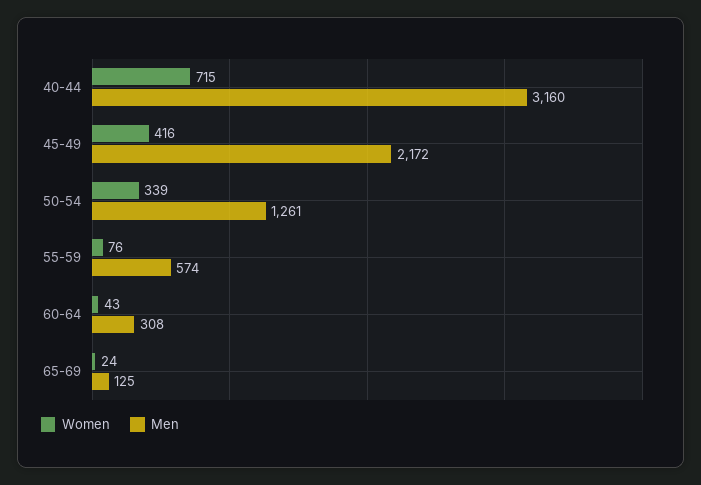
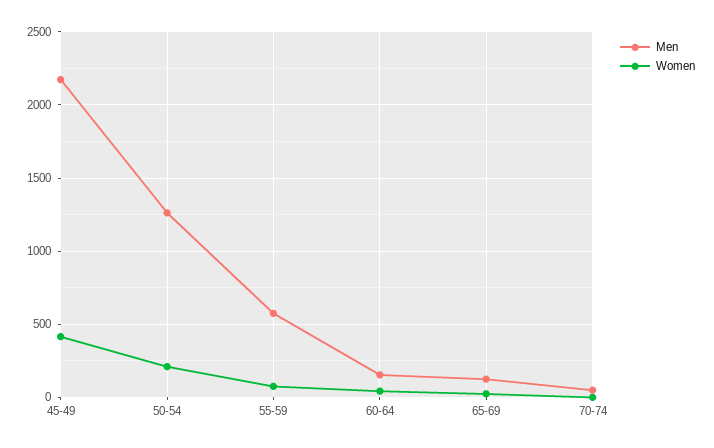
Women, 40-44: 715 -> none
Men, 40-44: 3160 -> none
Women, 50-54: 339 -> 200
Men, 60-64: 308 -> 150
Men, 70-74: none -> 50
Women, 70-74: none -> 0

